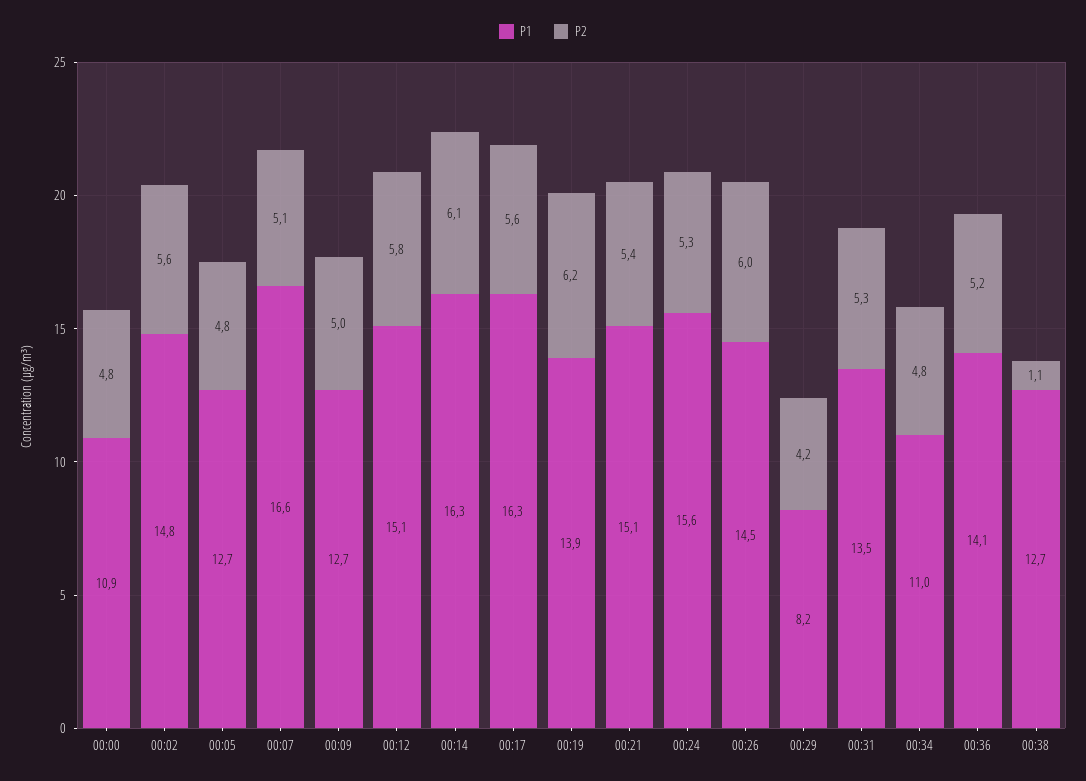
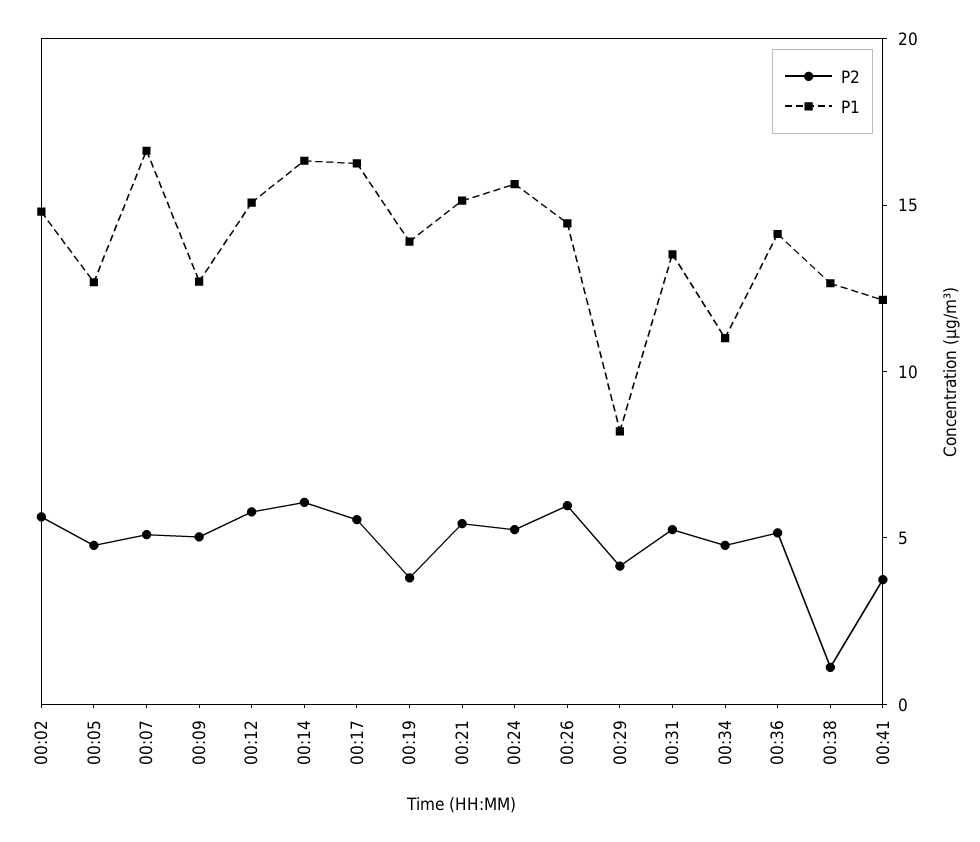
P1, 00:00: 10.9 -> none
P2, 00:00: 4.8 -> none
P2, 00:19: 6.2 -> 4
P2, 00:41: none -> 4
P1, 00:41: none -> 12

